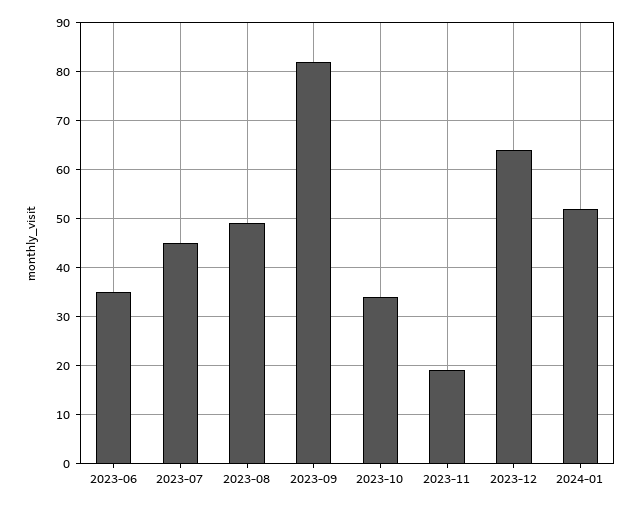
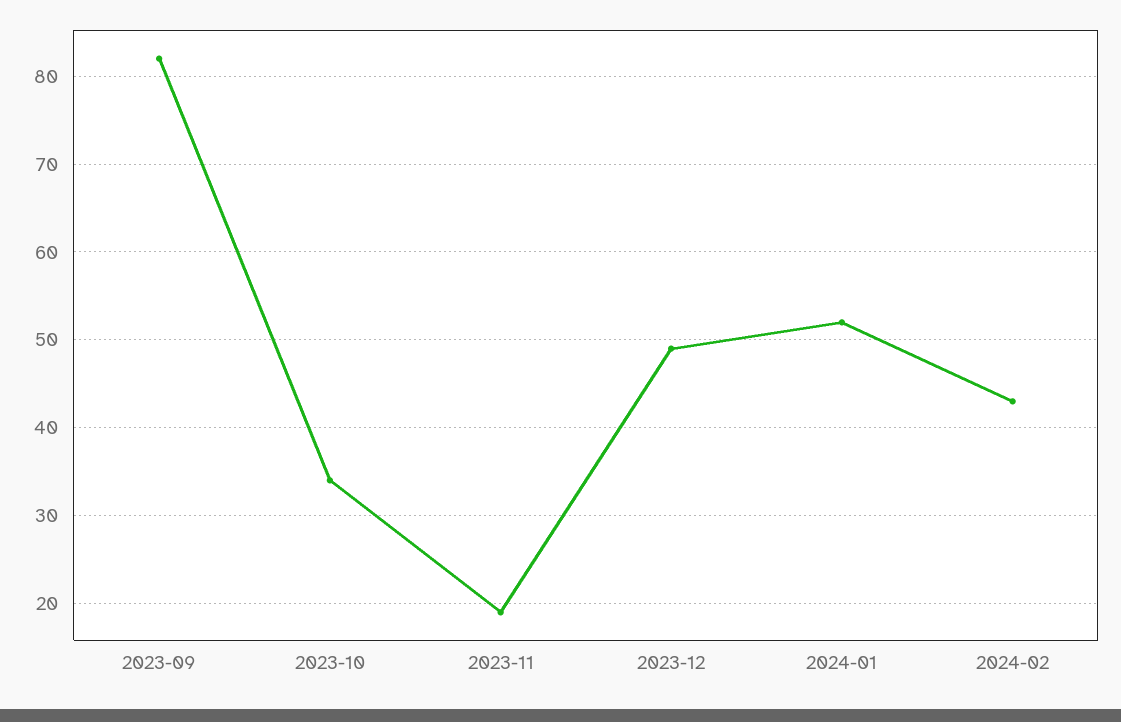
2023-06: 35 -> none
2023-07: 45 -> none
2023-08: 50 -> none
2023-12: 65 -> 49
2024-02: none -> 43

